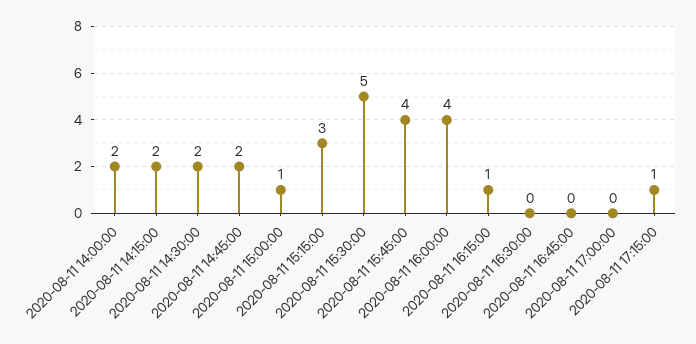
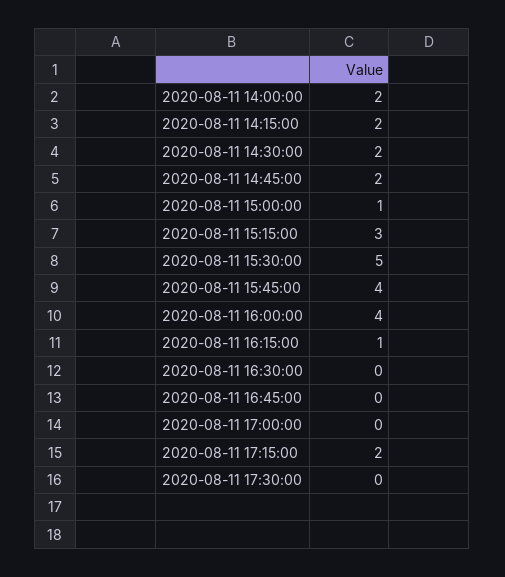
2020-08-11 17:15:00: 1 -> 2
2020-08-11 17:30:00: none -> 0

